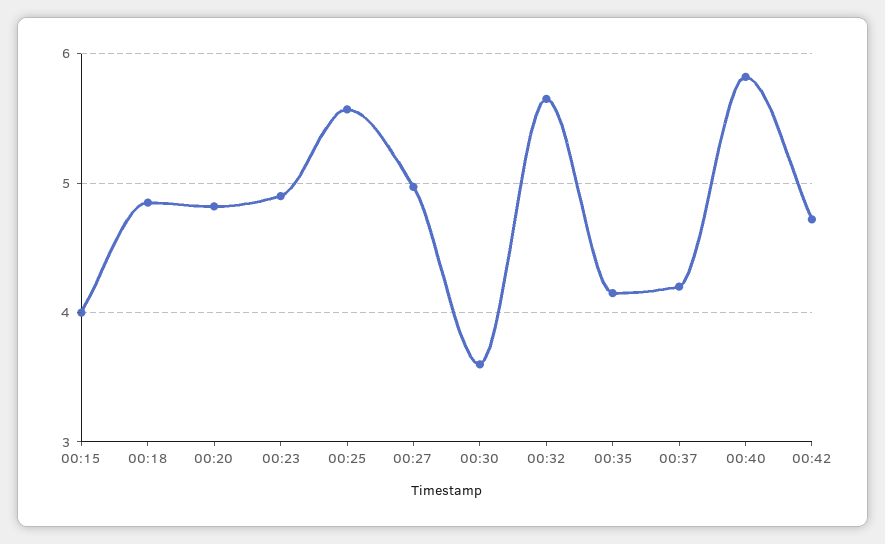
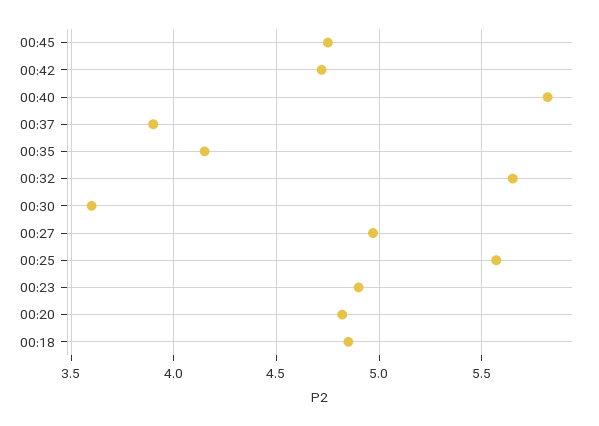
00:15: 4 -> none
00:37: 4.2 -> 3.9
00:45: none -> 4.75

